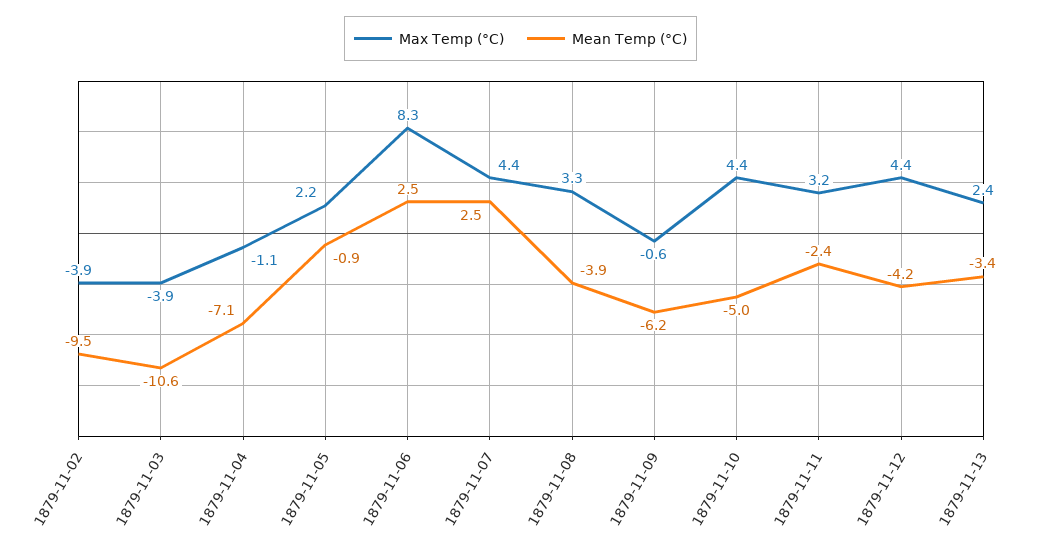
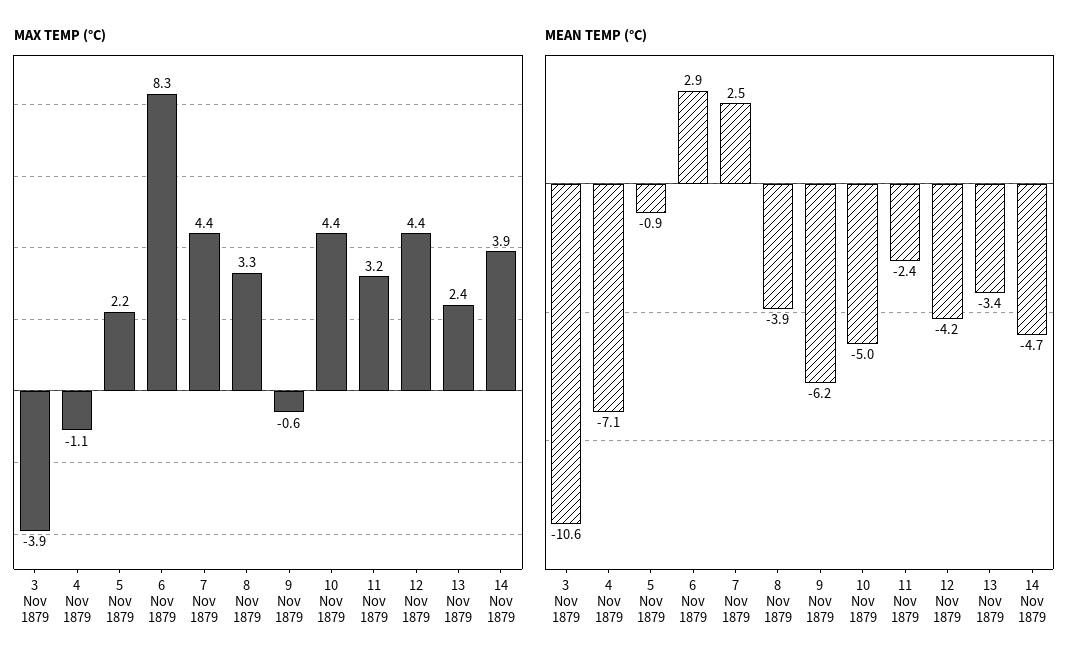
Max Temp (°C), 1879-11-02: -3.9 -> none
Mean Temp (°C), 1879-11-02: -9.5 -> none
Mean Temp (°C), 1879-11-06: 2.5 -> 2.9
Max Temp (°C), 14 Nov 1879: none -> 3.9
Mean Temp (°C), 14 Nov 1879: none -> -4.7

